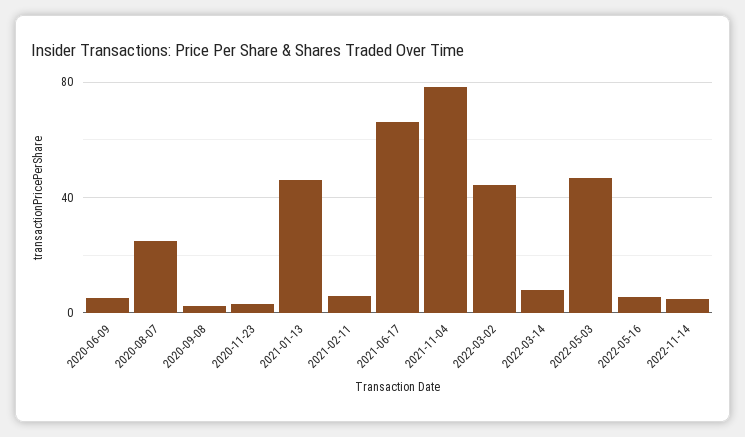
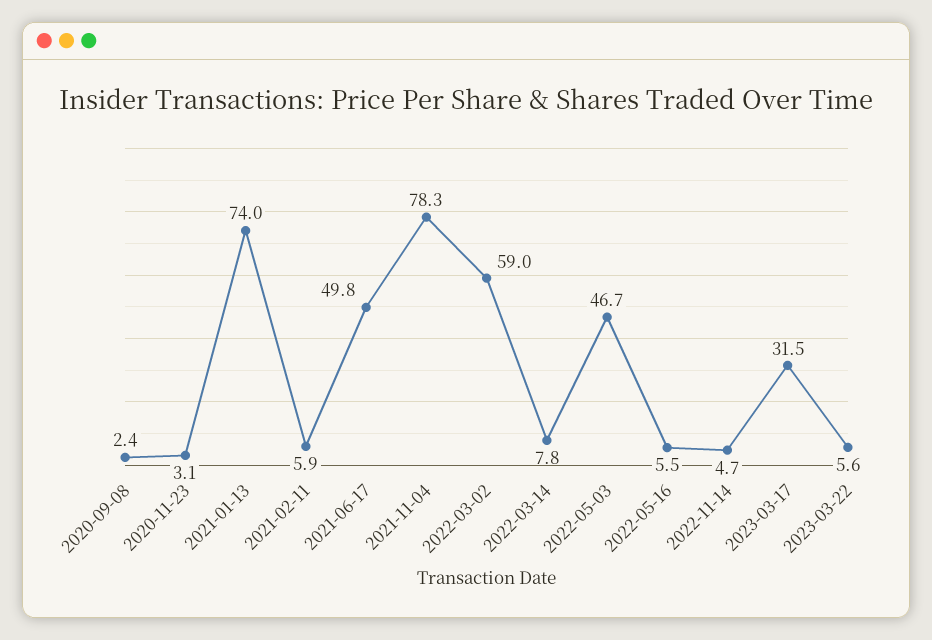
2020-06-09: 5 -> none
2020-08-07: 25 -> none
2021-01-13: 45 -> 74
2021-06-17: 65 -> 49.8
2022-03-02: 45 -> 59
2023-03-17: none -> 31.5
2023-03-22: none -> 5.6

